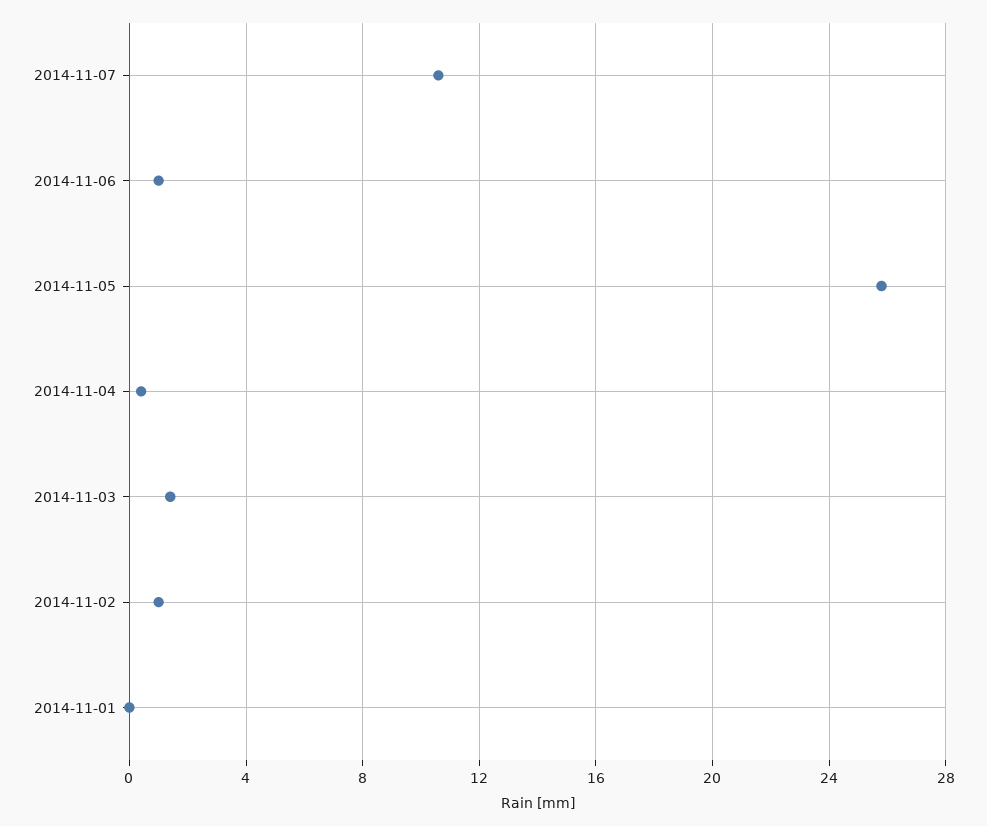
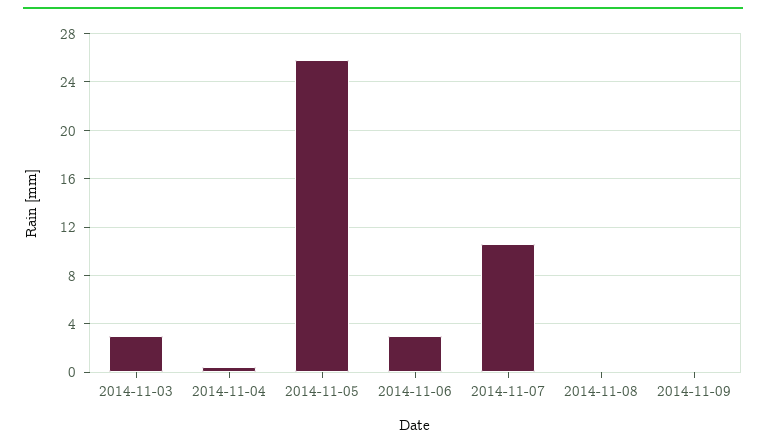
2014-11-06: 1 -> 3
2014-11-03: 1.5 -> 3
2014-11-02: 1 -> none
2014-11-01: 0 -> none
2014-11-08: none -> 0
2014-11-09: none -> 0

